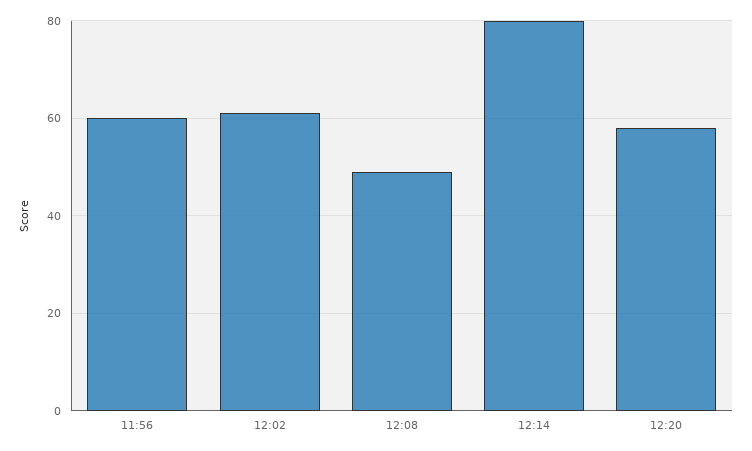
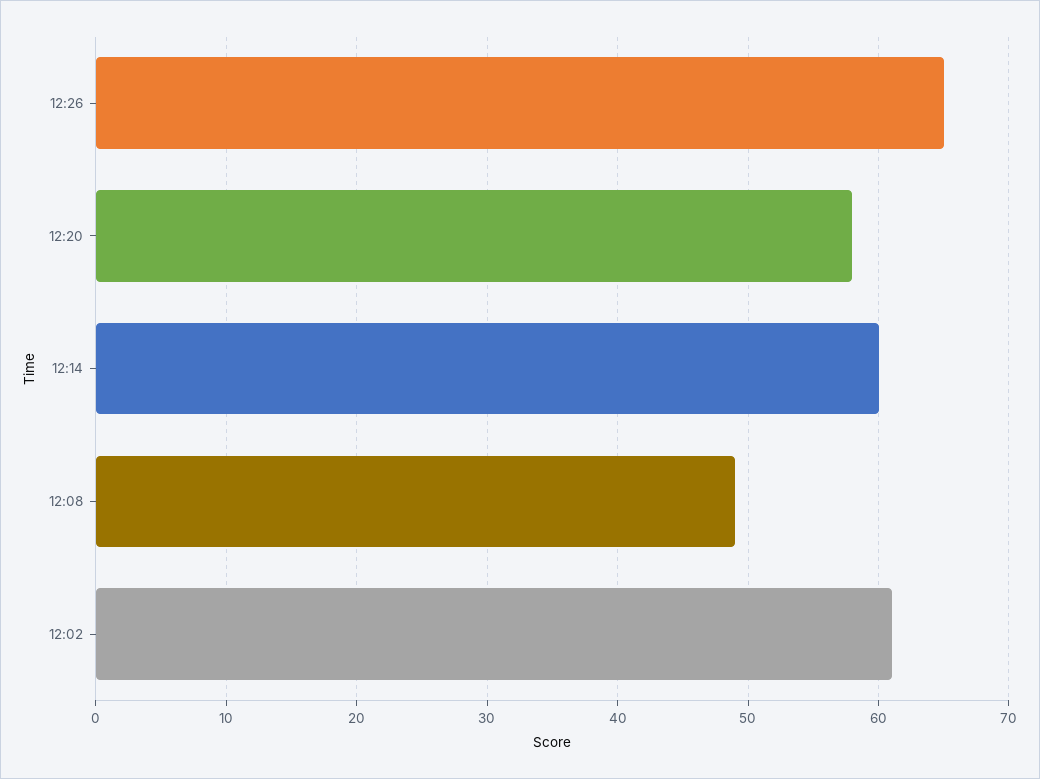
11:56: 60 -> none
12:14: 80 -> 60
12:26: none -> 65

